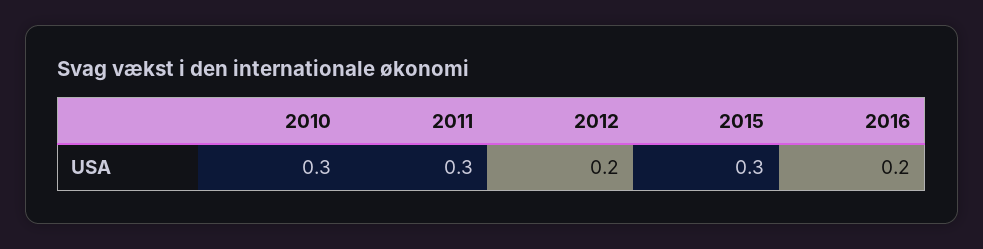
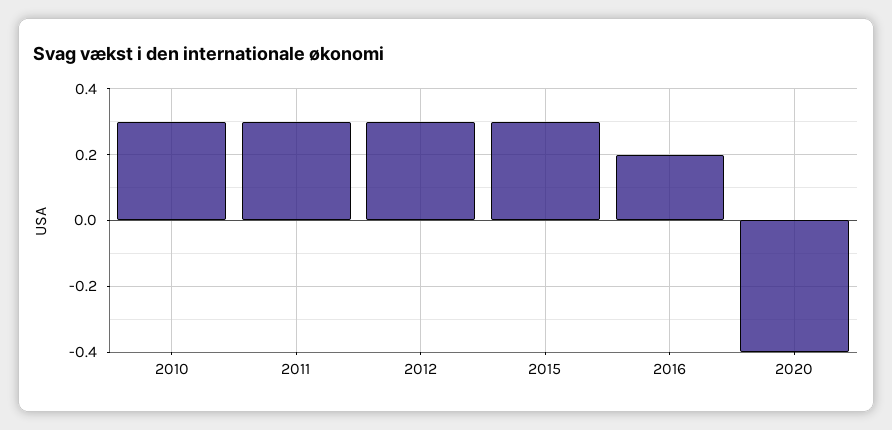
2012: 0.2 -> 0.3
2020: none -> -0.4

